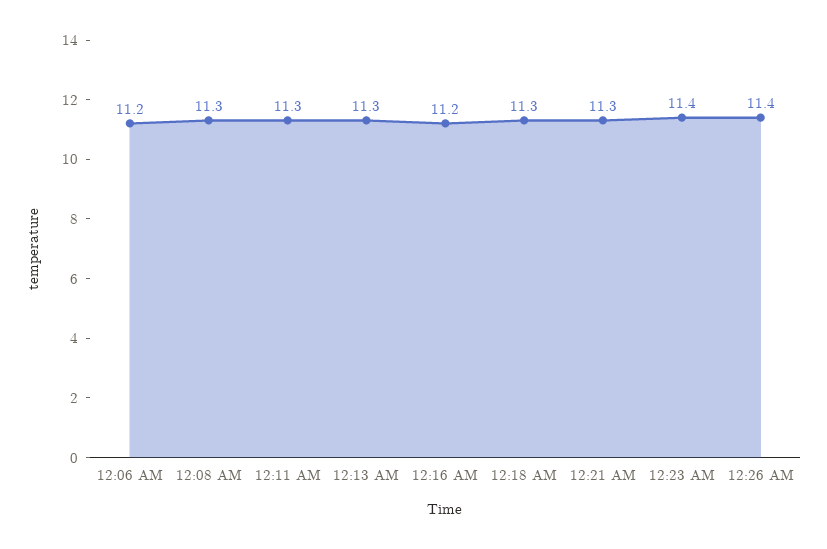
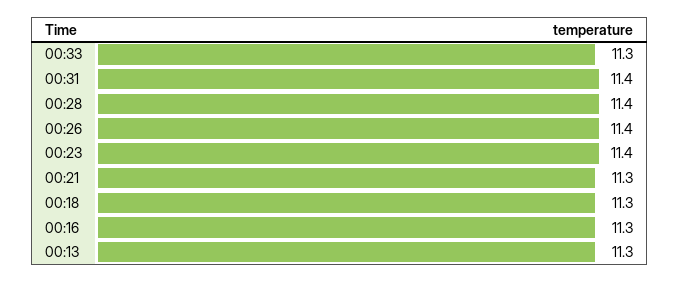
12:06 AM: 11.2 -> none
12:08 AM: 11.3 -> none
12:11 AM: 11.3 -> none
12:16 AM: 11.2 -> 11.3
00:33: none -> 11.3
00:31: none -> 11.4
00:28: none -> 11.4

